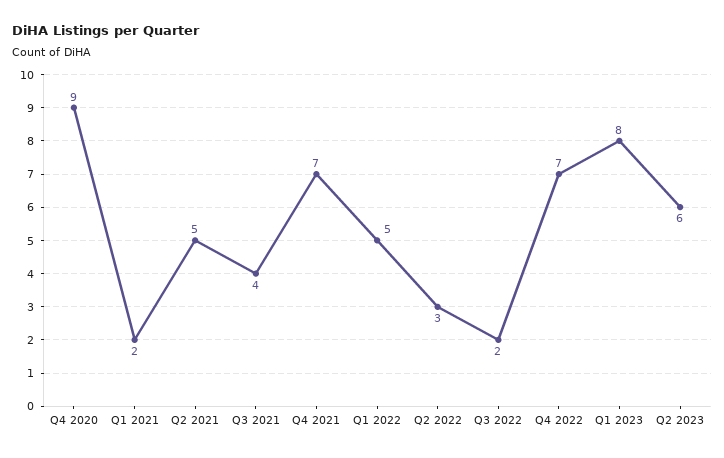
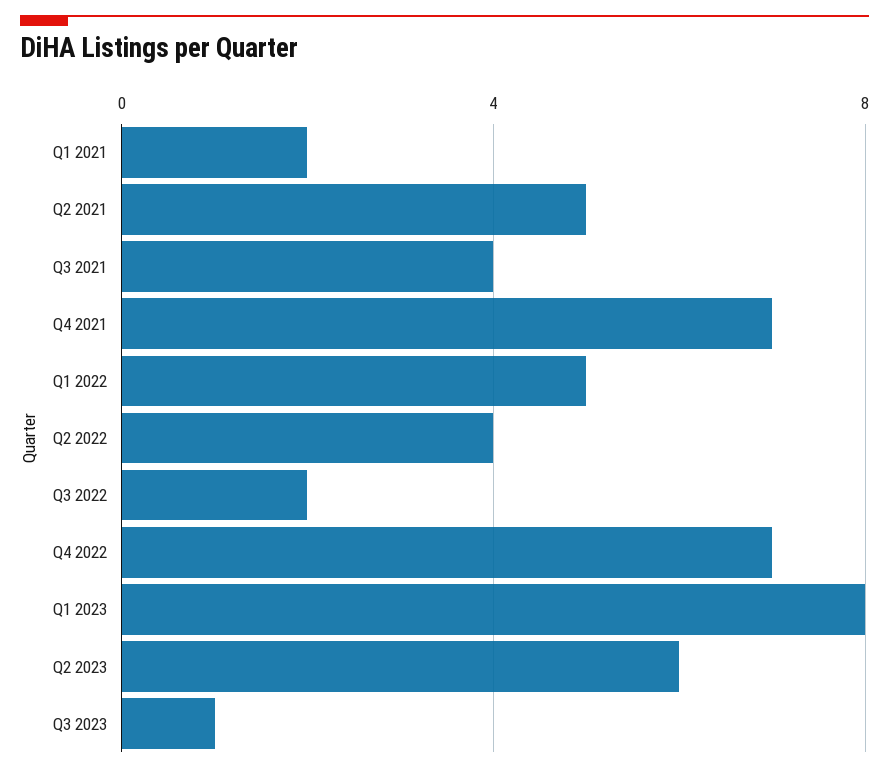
Q4 2020: 9 -> none
Q2 2022: 3 -> 4
Q3 2023: none -> 1

